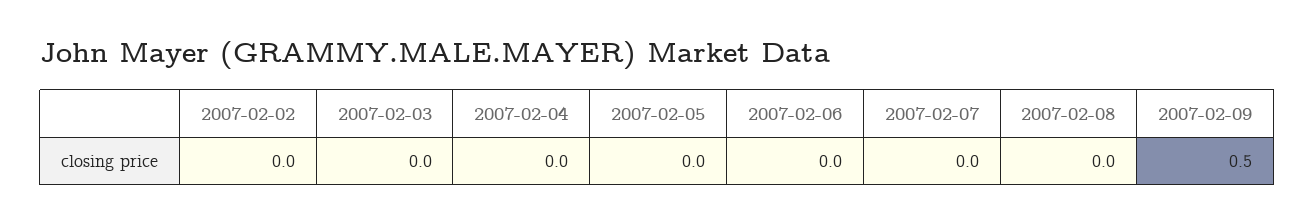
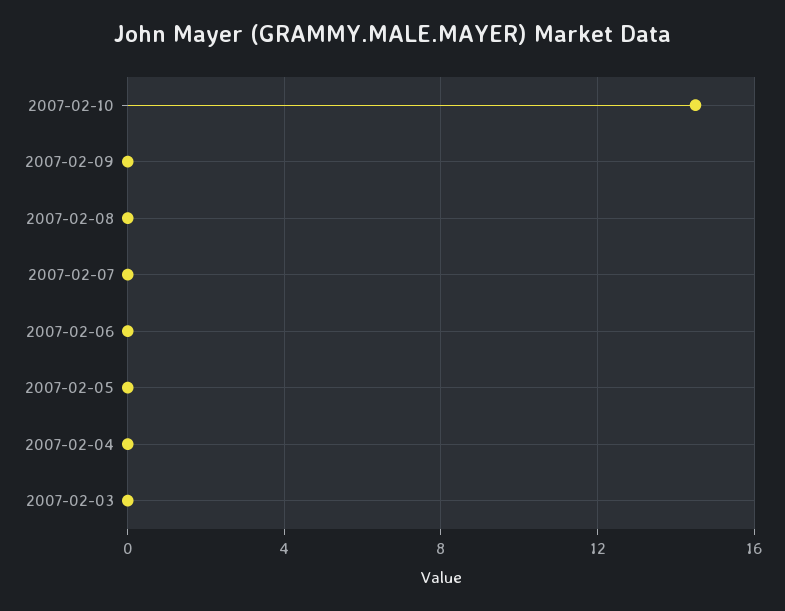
2007-02-02: 0 -> none
2007-02-09: 0.5 -> 0
2007-02-10: none -> 14.5

